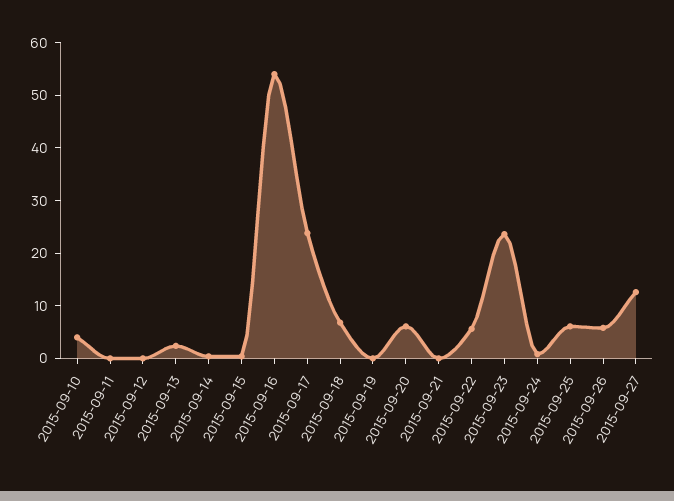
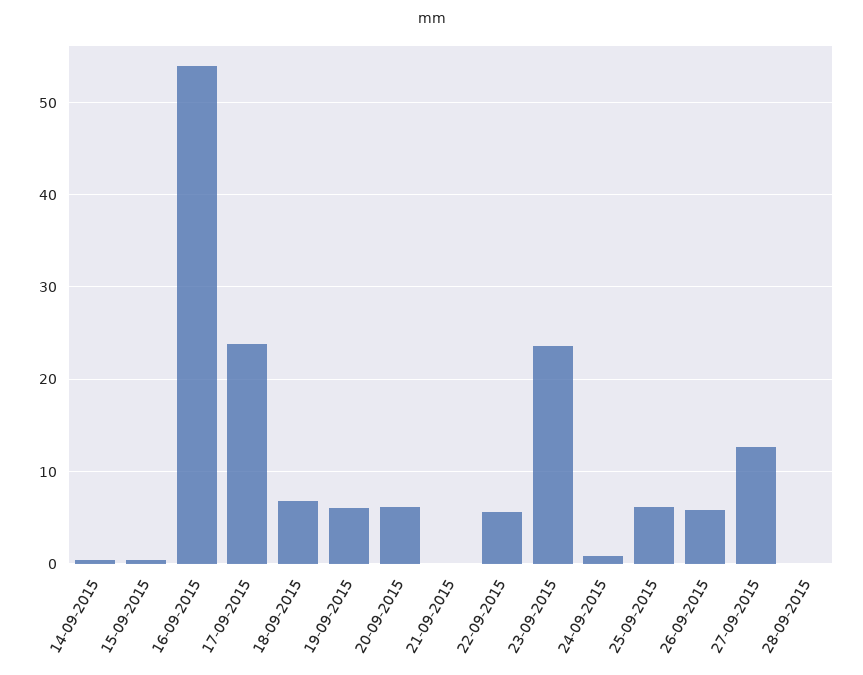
2015-09-10: 4 -> none
2015-09-11: 0 -> none
2015-09-12: 0 -> none
2015-09-13: 2 -> none
2015-09-19: 0 -> 6
28-09-2015: none -> 0

